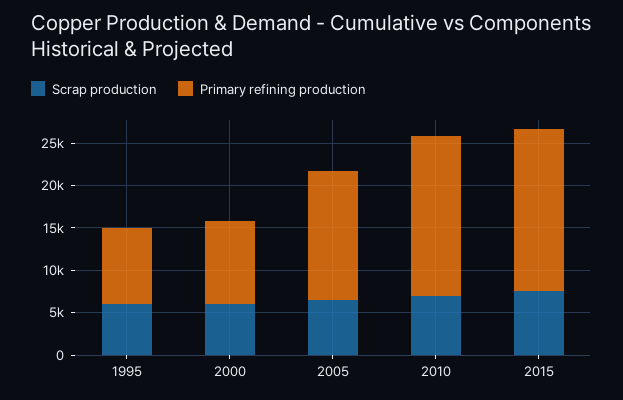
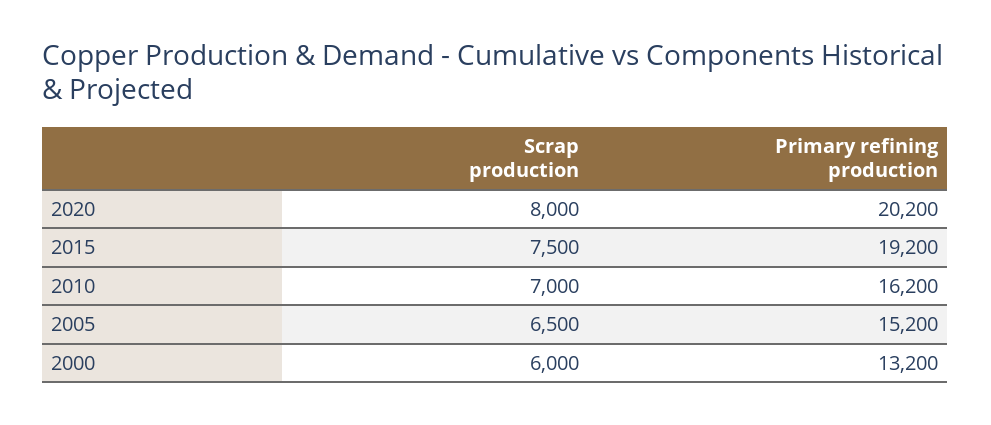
Scrap production, 1995: 6000 -> none
Primary refining production, 1995: 9000 -> none
Primary refining production, 2000: 10000 -> 13200
Primary refining production, 2010: 19000 -> 16200
Scrap production, 2020: none -> 8000
Primary refining production, 2020: none -> 20200

